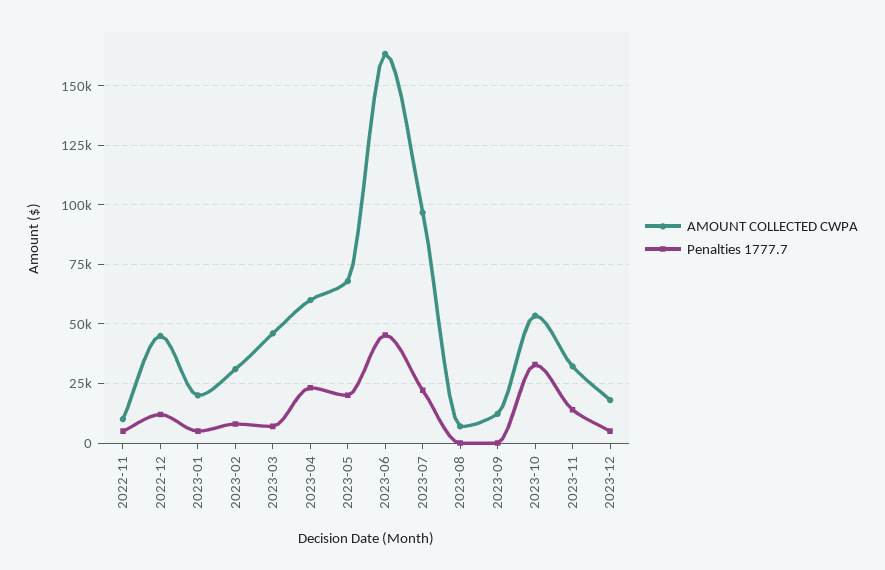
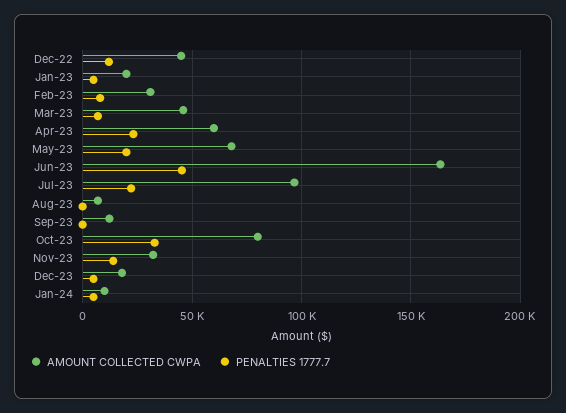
AMOUNT COLLECTED CWPA, 2022-11: 10000 -> none
Penalties 1777.7, 2022-11: 5000 -> none
AMOUNT COLLECTED CWPA, 2023-10: 55000 -> 80000
AMOUNT COLLECTED CWPA, Jan-24: none -> 10000
Penalties 1777.7, Jan-24: none -> 5000

